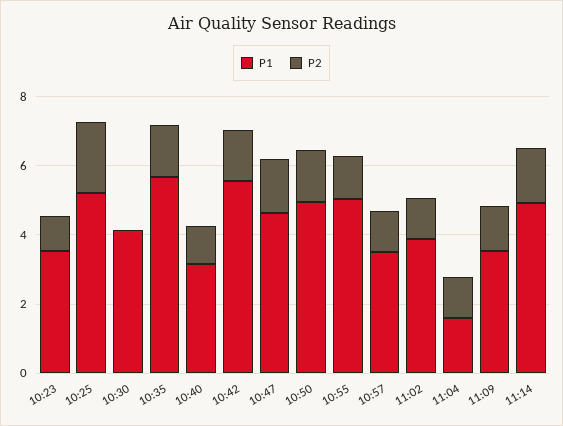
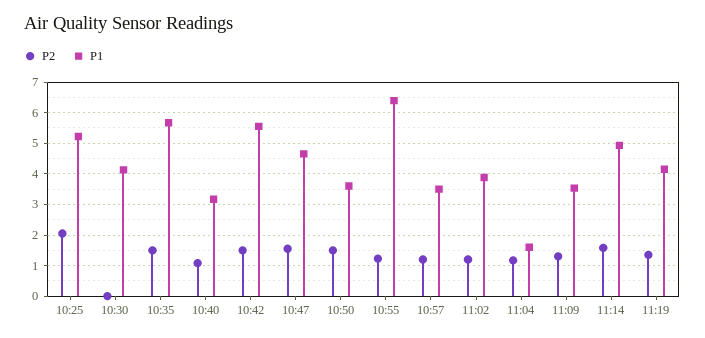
P1, 10:23: 3.5 -> none
P2, 10:23: 1 -> none
P1, 10:50: 5 -> 3.6
P1, 10:55: 5 -> 6.4
P2, 11:19: none -> 1.4
P1, 11:19: none -> 4.2

